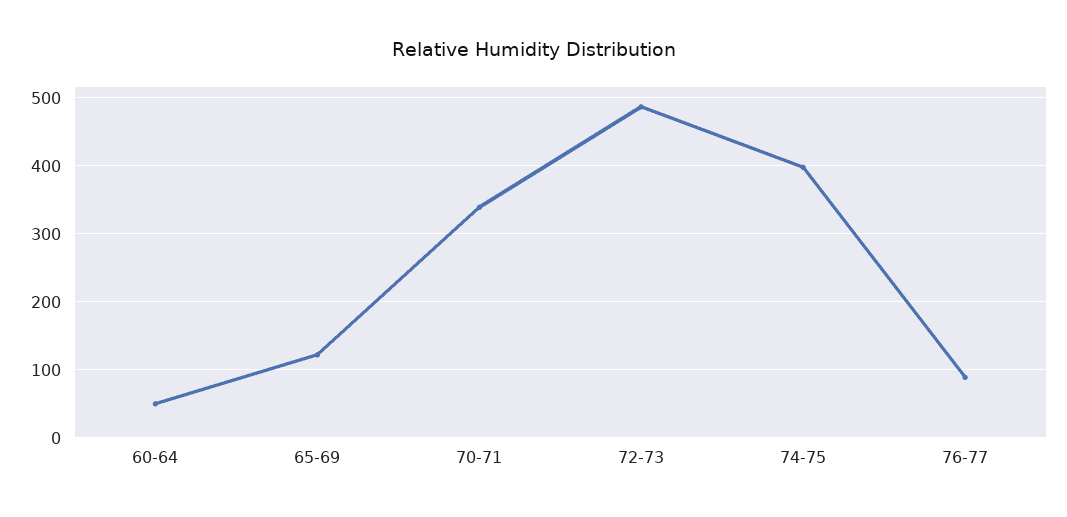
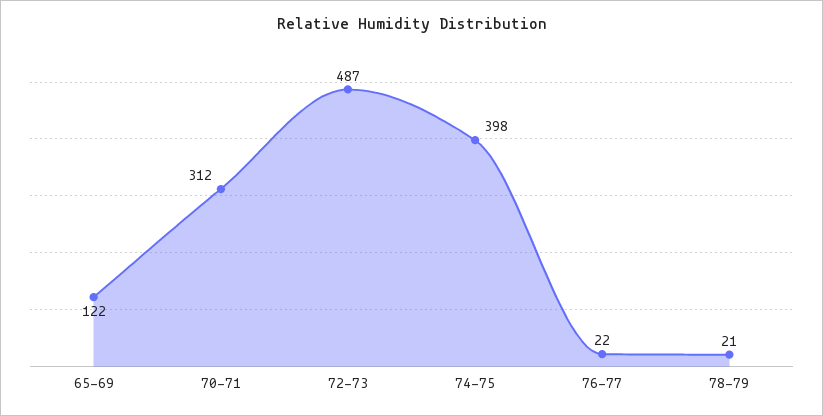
60-64: 50 -> none
70-71: 340 -> 312
76-77: 90 -> 22
78-79: none -> 21

